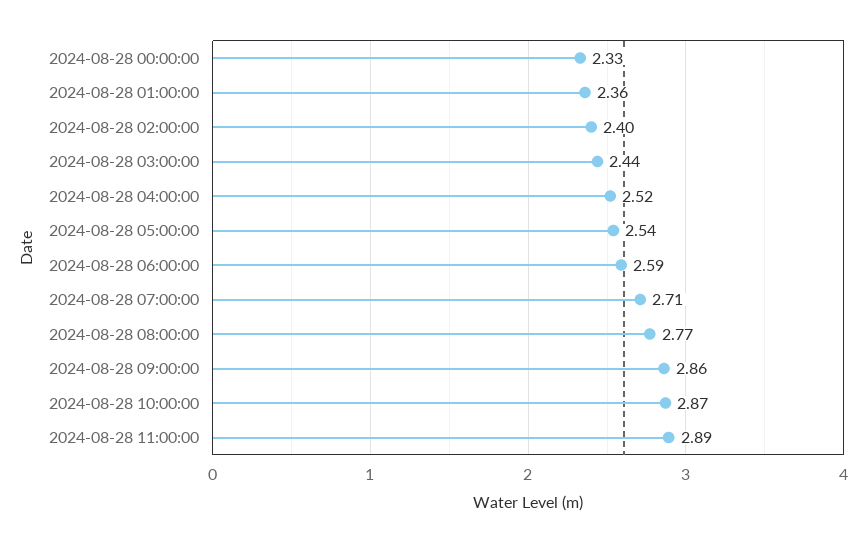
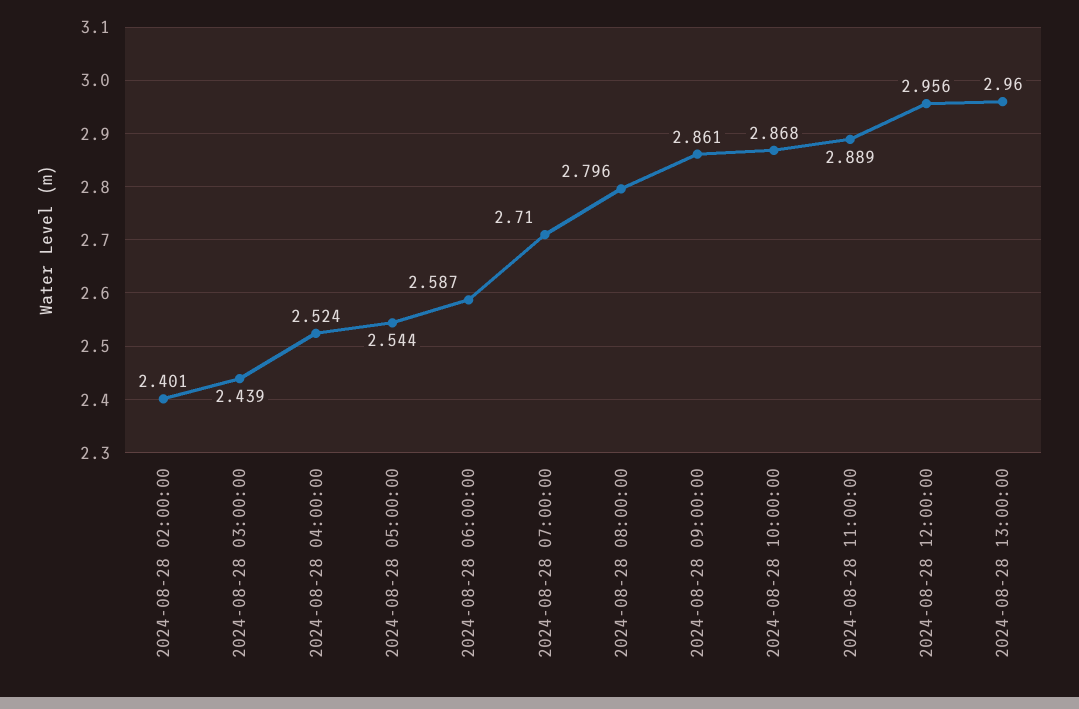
2024-08-28 00:00:00: 2.33 -> none
2024-08-28 01:00:00: 2.36 -> none
2024-08-28 08:00:00: 2.77 -> 2.796
2024-08-28 12:00:00: none -> 2.956
2024-08-28 13:00:00: none -> 2.96

